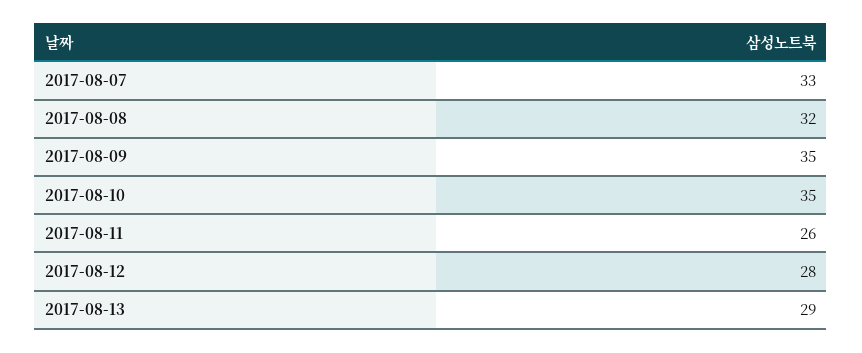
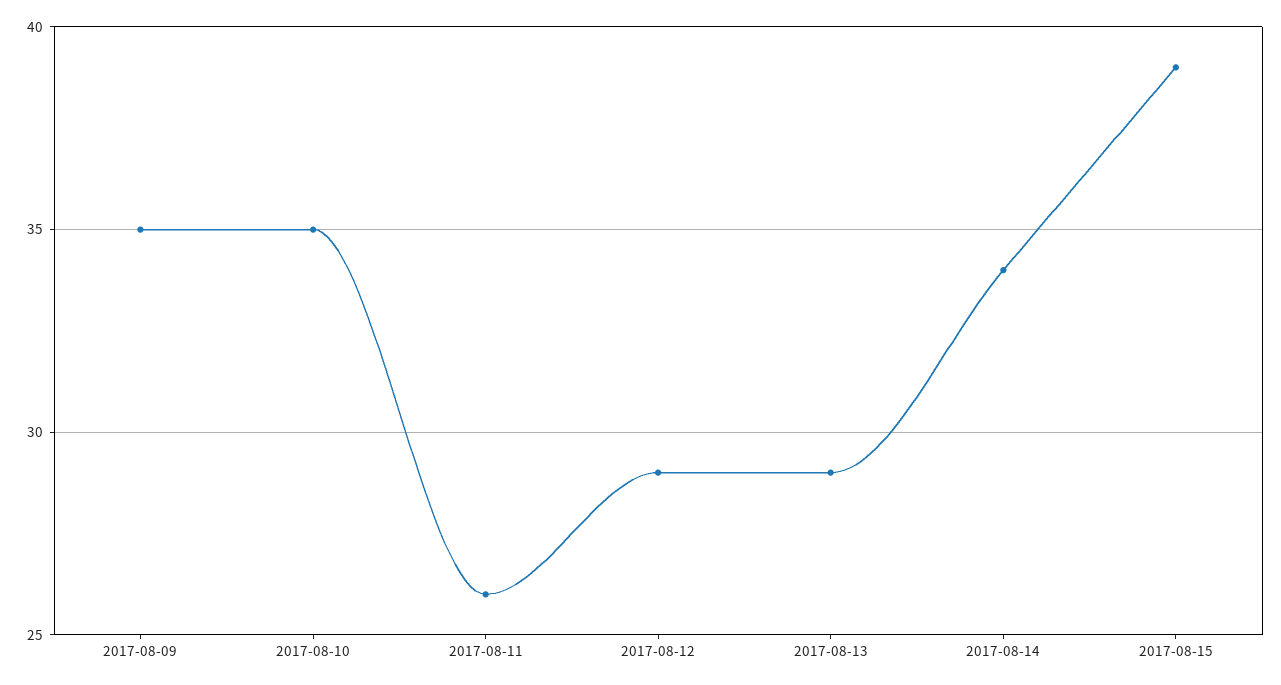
2017-08-07: 33 -> none
2017-08-08: 32 -> none
2017-08-12: 28 -> 29
2017-08-14: none -> 34
2017-08-15: none -> 39

